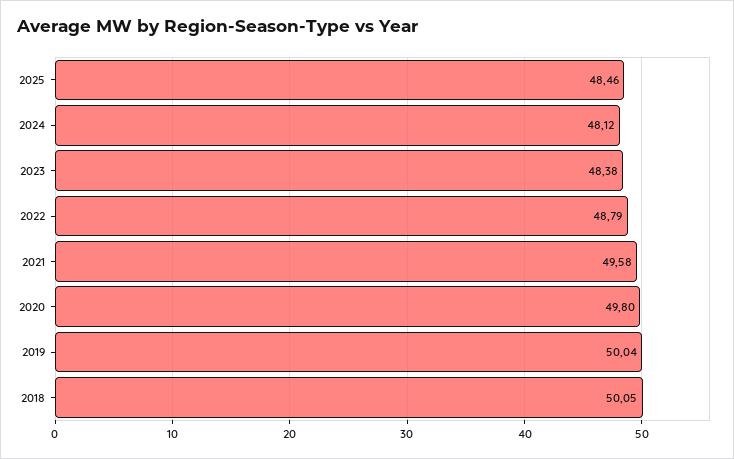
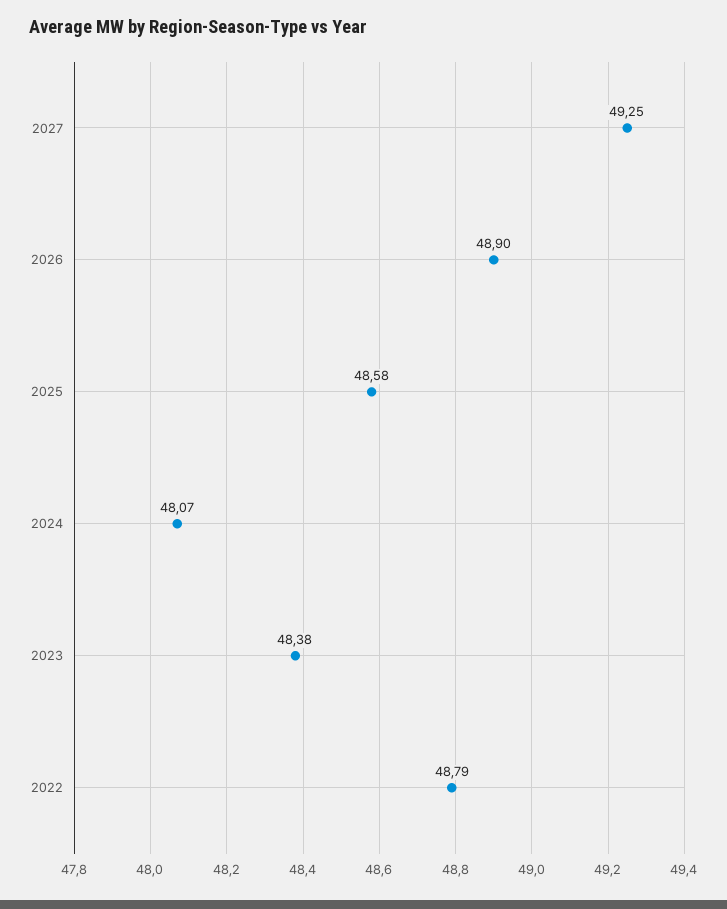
2025: 48.46 -> 48.58
2024: 48.12 -> 48.07
2021: 49.58 -> none
2020: 49.8 -> none
2019: 50.04 -> none
2018: 50.05 -> none
2027: none -> 49.25
2026: none -> 48.9

